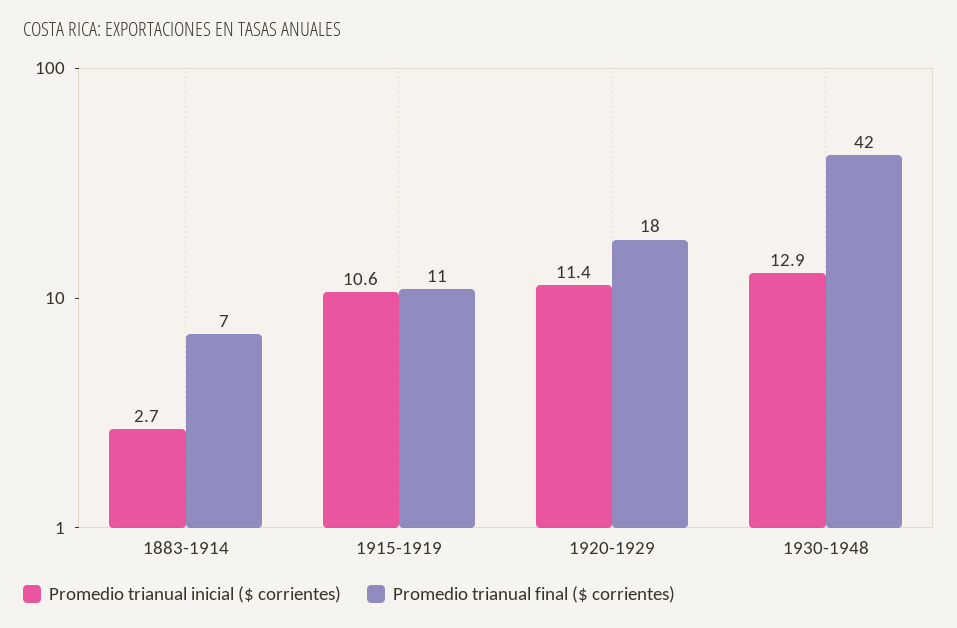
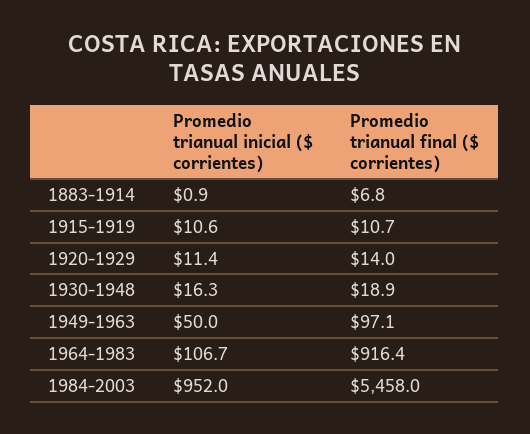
Promedio trianual inicial ($ corrientes), 1883-1914: 2.7 -> 0.9
Promedio trianual final ($ corrientes), 1920-1929: 18 -> 14
Promedio trianual inicial ($ corrientes), 1930-1948: 12.9 -> 16.3
Promedio trianual final ($ corrientes), 1930-1948: 42 -> 18.9
Promedio trianual inicial ($ corrientes), 1949-1963: none -> 50
Promedio trianual final ($ corrientes), 1949-1963: none -> 97.1
Promedio trianual inicial ($ corrientes), 1964-1983: none -> 106.7
Promedio trianual final ($ corrientes), 1964-1983: none -> 916.4
Promedio trianual inicial ($ corrientes), 1984-2003: none -> 952
Promedio trianual final ($ corrientes), 1984-2003: none -> 5458

